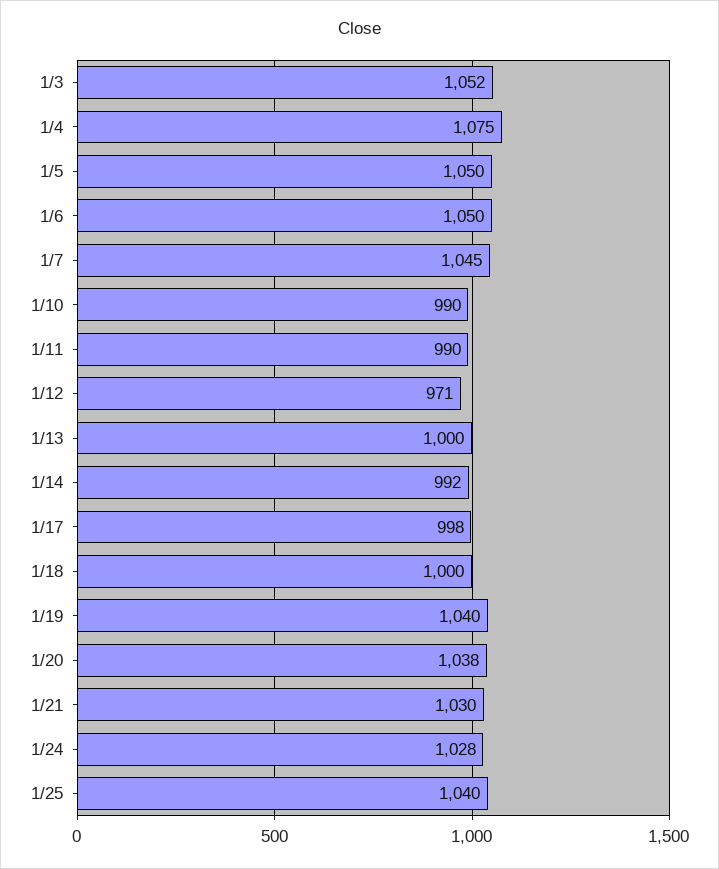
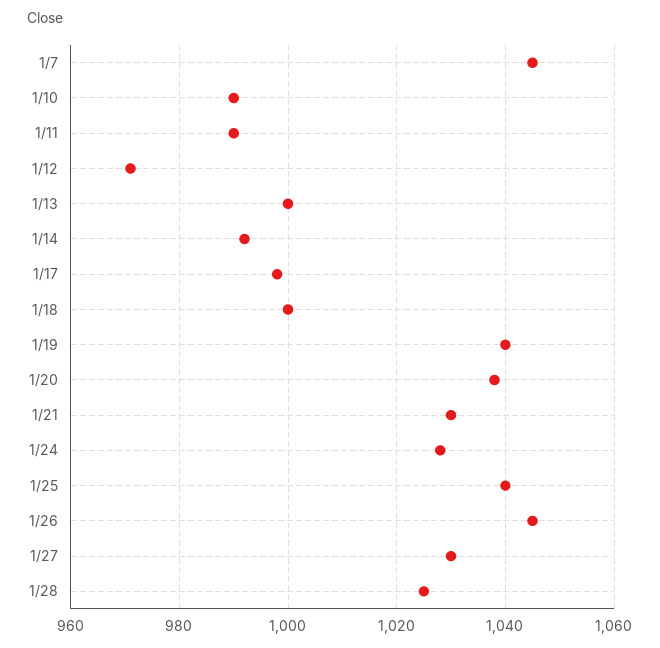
1/3: 1052 -> none
1/4: 1075 -> none
1/5: 1050 -> none
1/6: 1050 -> none
1/26: none -> 1045
1/27: none -> 1030
1/28: none -> 1025

